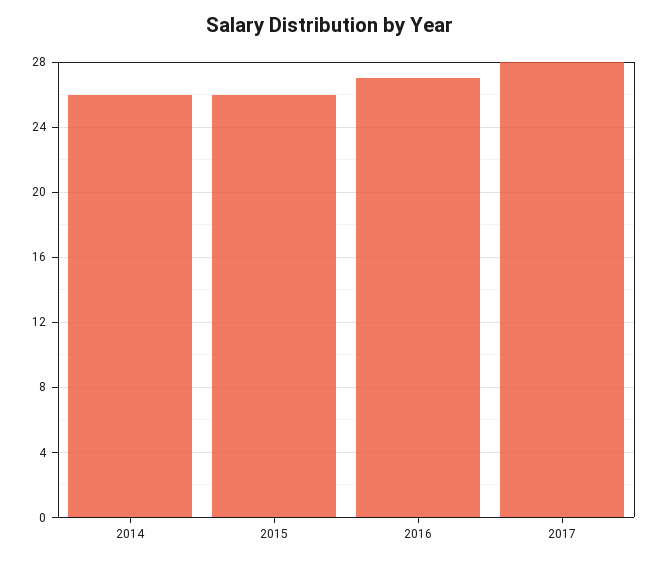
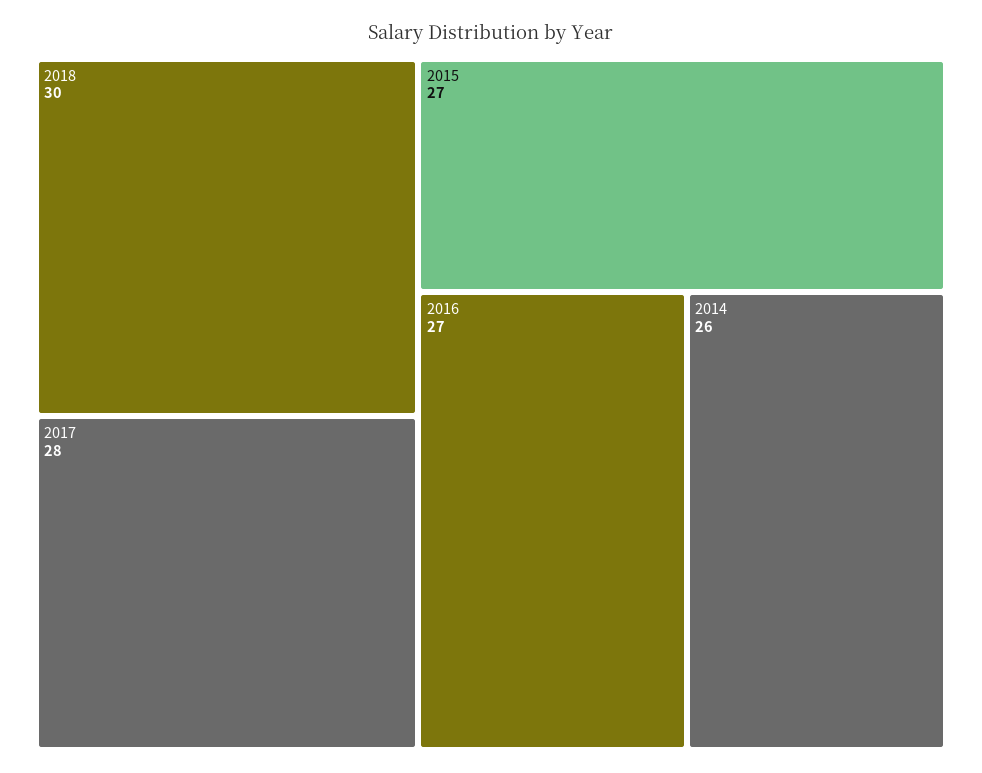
2015: 26 -> 27
2018: none -> 30

